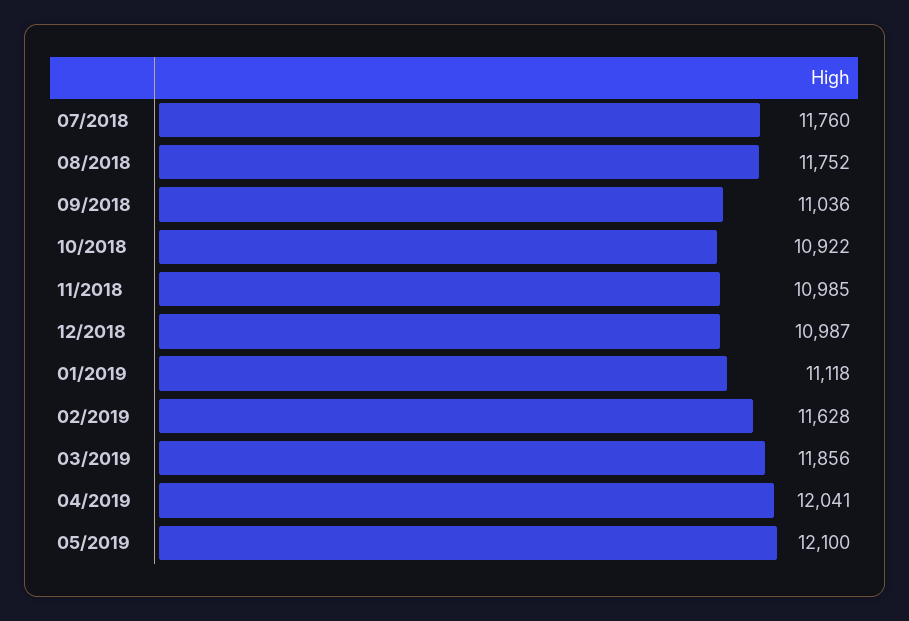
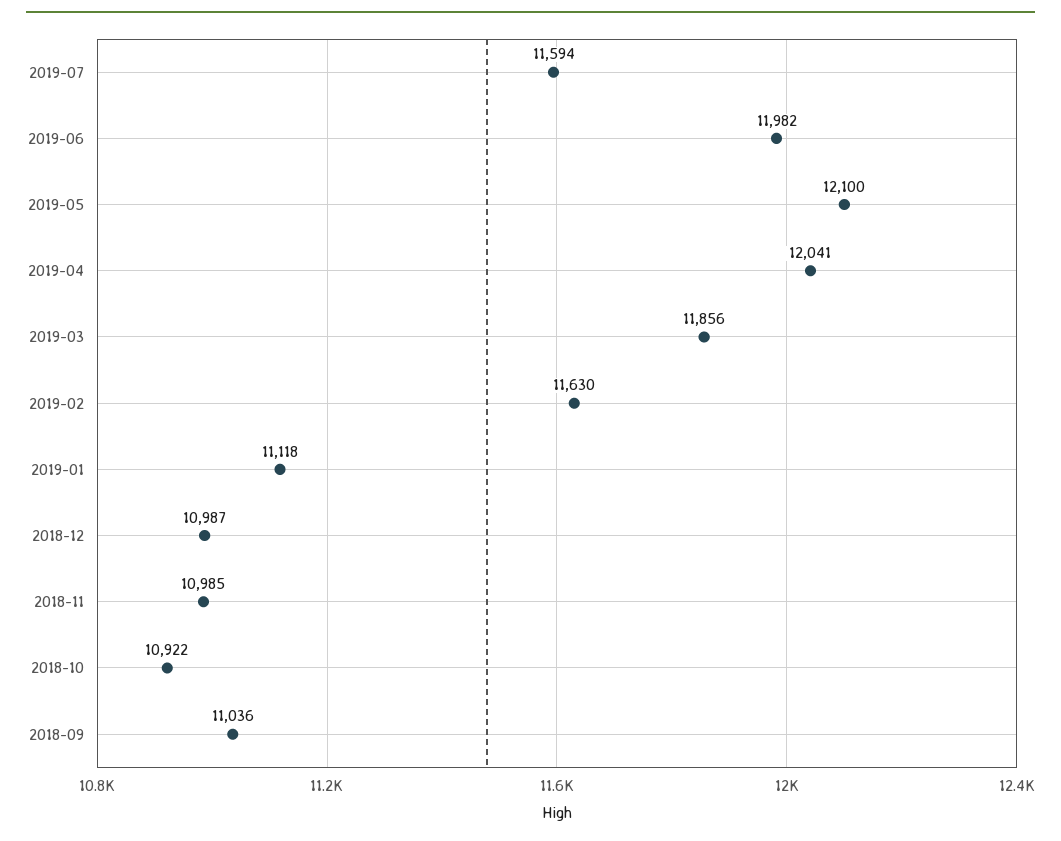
07/2018: 11760 -> none
08/2018: 11752 -> none
02/2019: 11628 -> 11630
2019-07: none -> 11594
2019-06: none -> 11982

